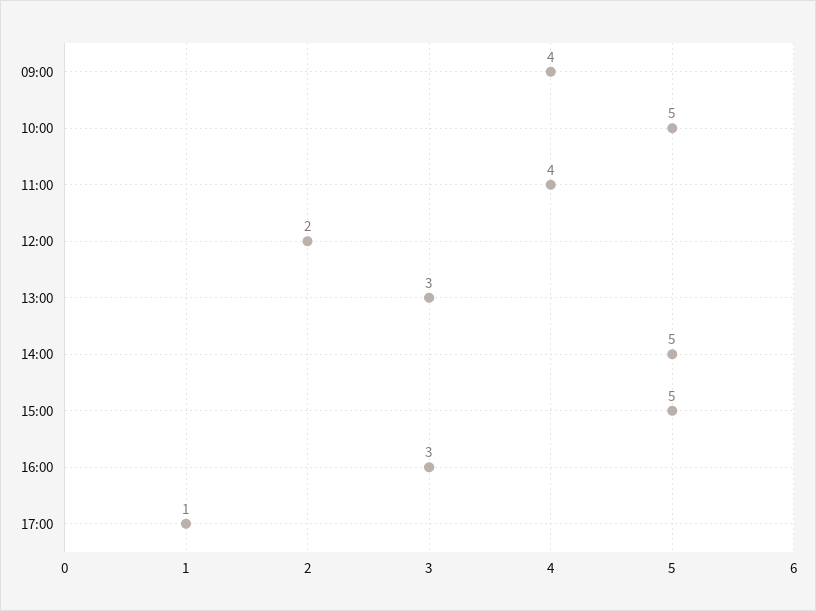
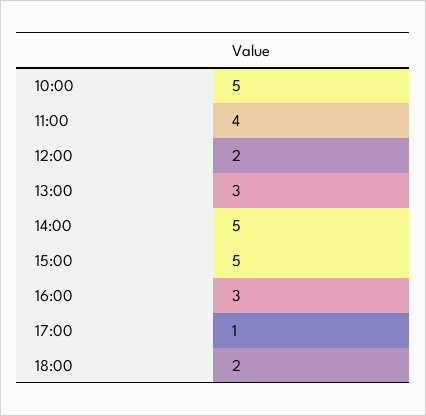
09:00: 4 -> none
18:00: none -> 2

